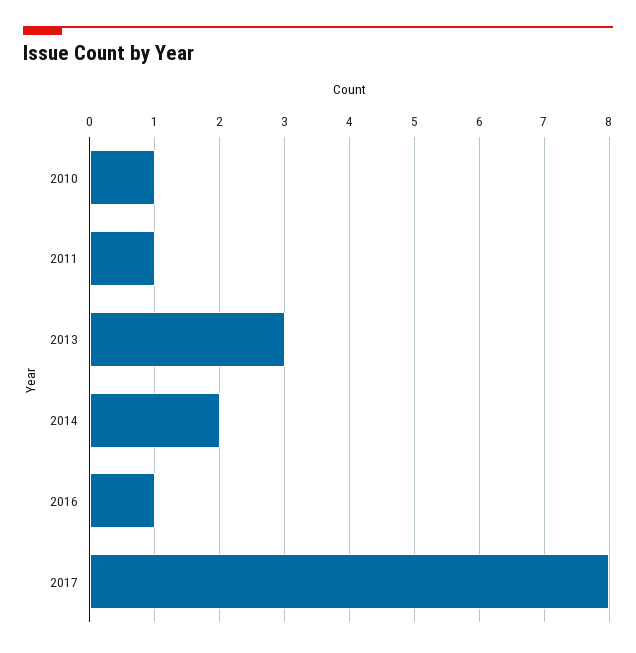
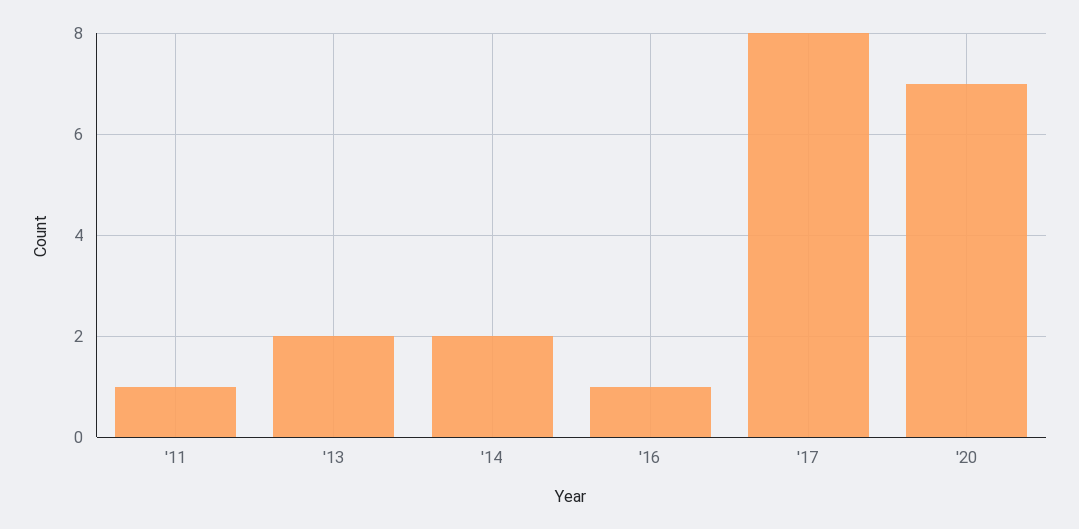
2010: 1 -> none
2013: 3 -> 2
'20: none -> 7

